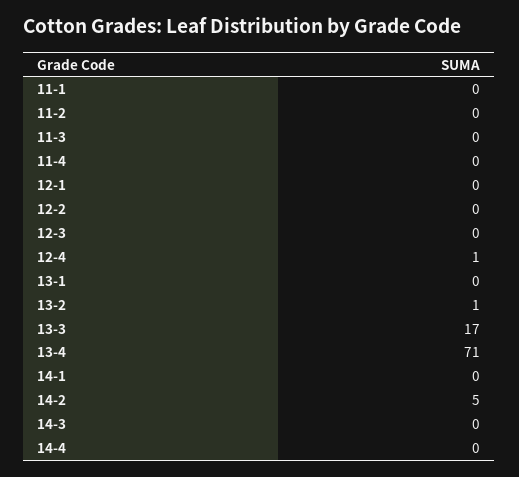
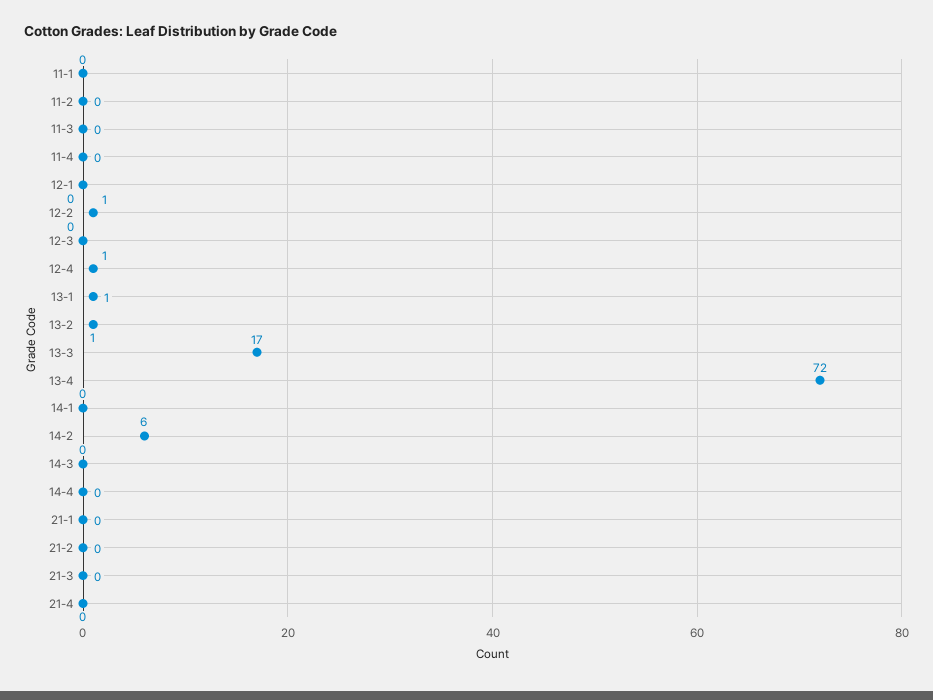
12-2: 0 -> 1
13-1: 0 -> 1
13-4: 71 -> 72
14-2: 5 -> 6
21-1: none -> 0
21-2: none -> 0
21-3: none -> 0
21-4: none -> 0

